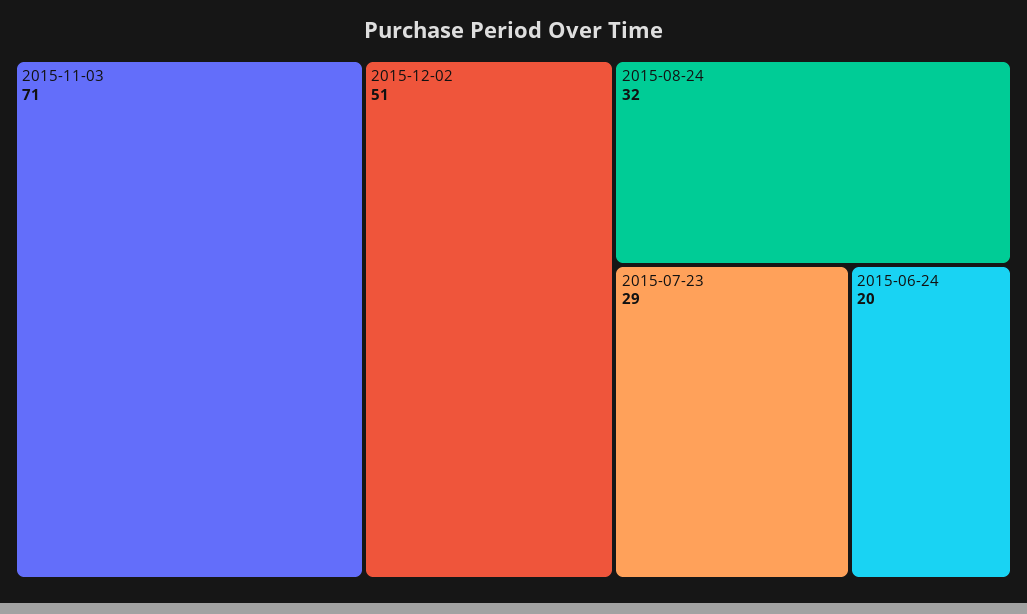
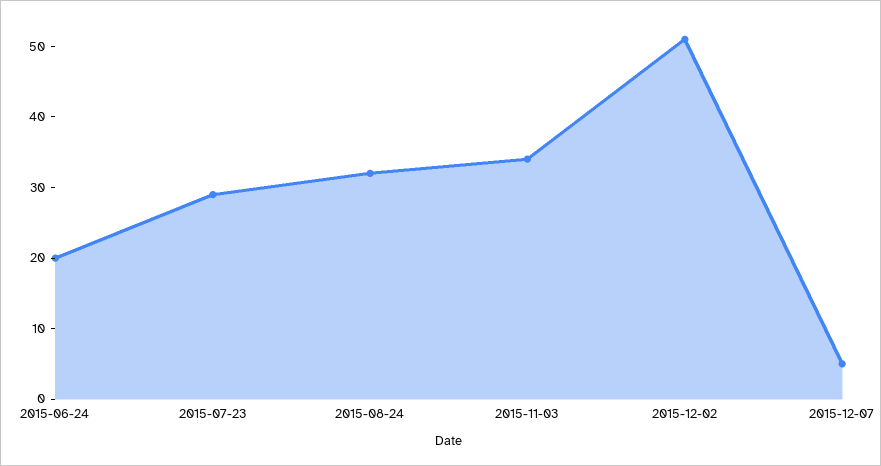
2015-11-03: 71 -> 35
2015-12-07: none -> 5

